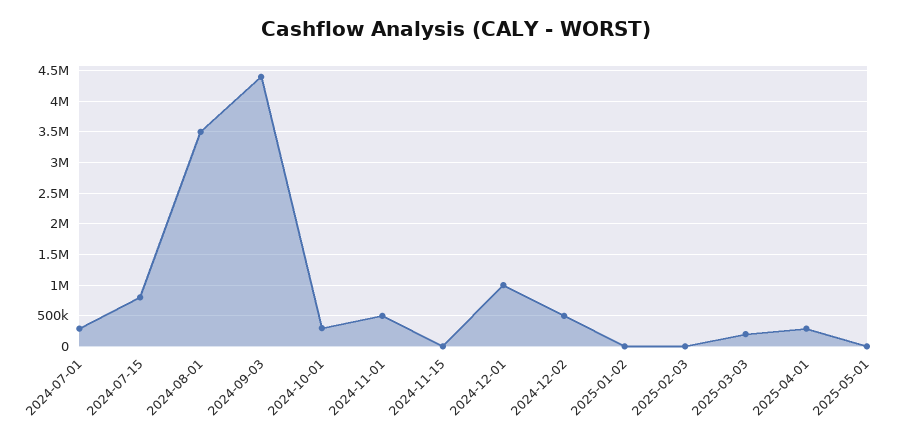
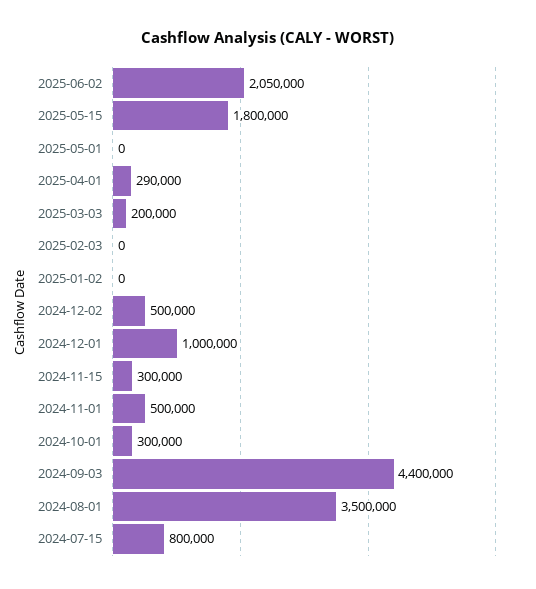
2024-07-01: 300000 -> none
2024-11-15: 0 -> 300000
2025-06-02: none -> 2050000
2025-05-15: none -> 1800000

